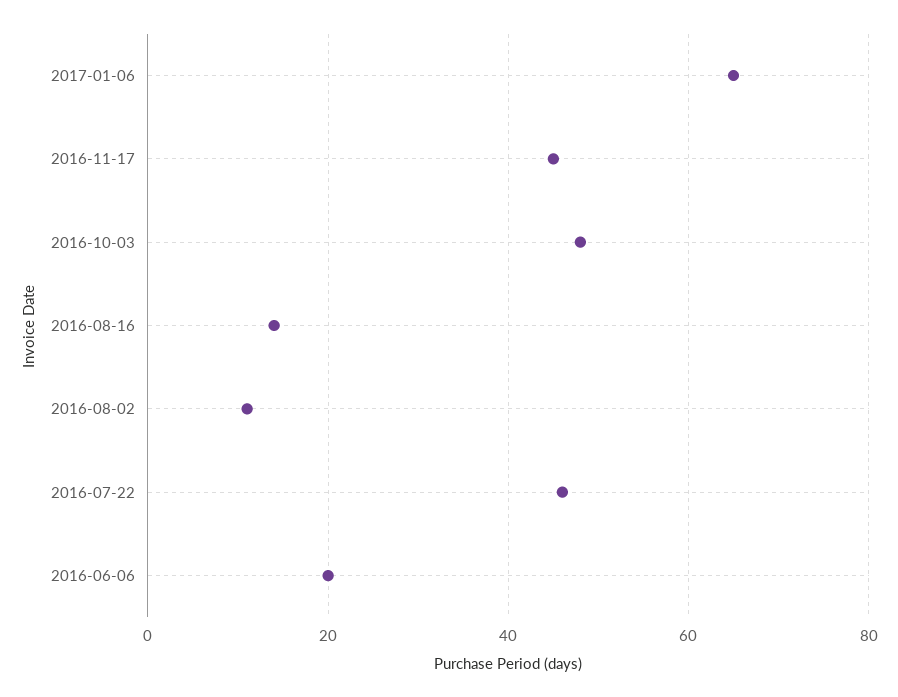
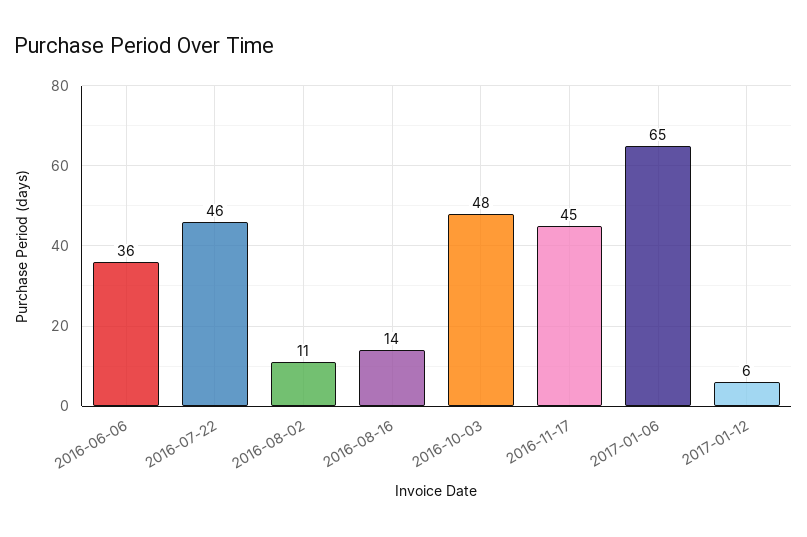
2016-06-06: 20 -> 36
2017-01-12: none -> 6

